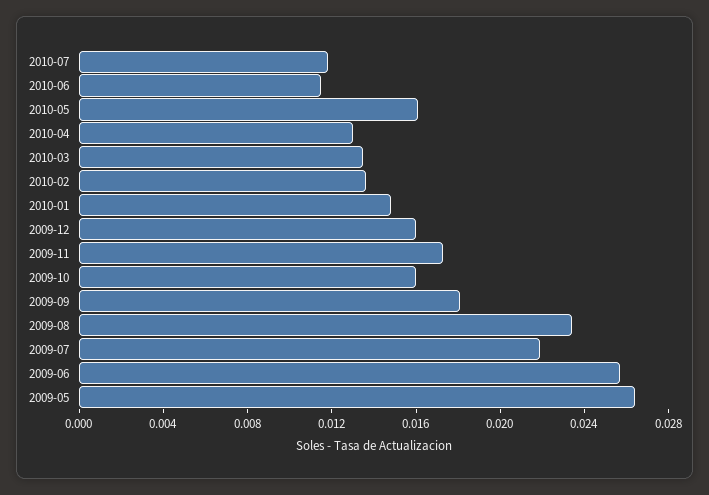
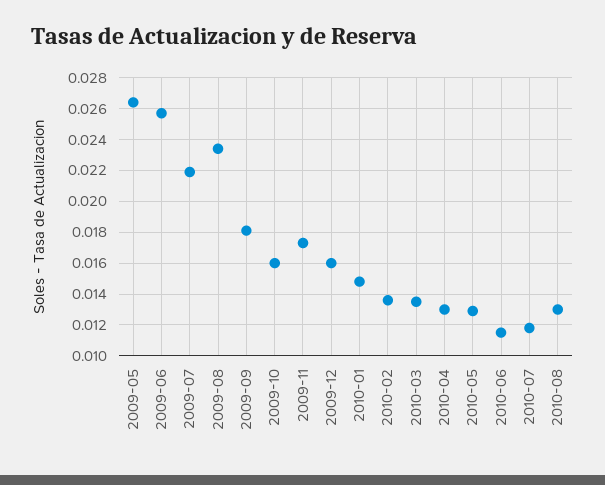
2010-05: 0.016 -> 0.013
2010-08: none -> 0.013

